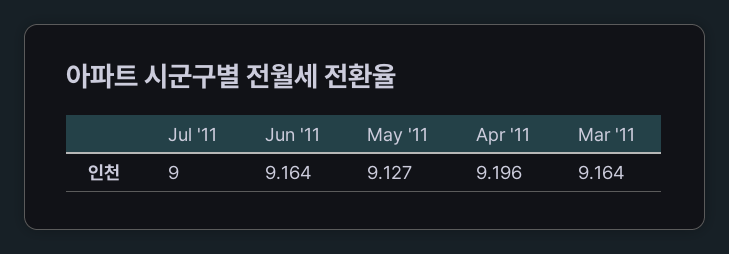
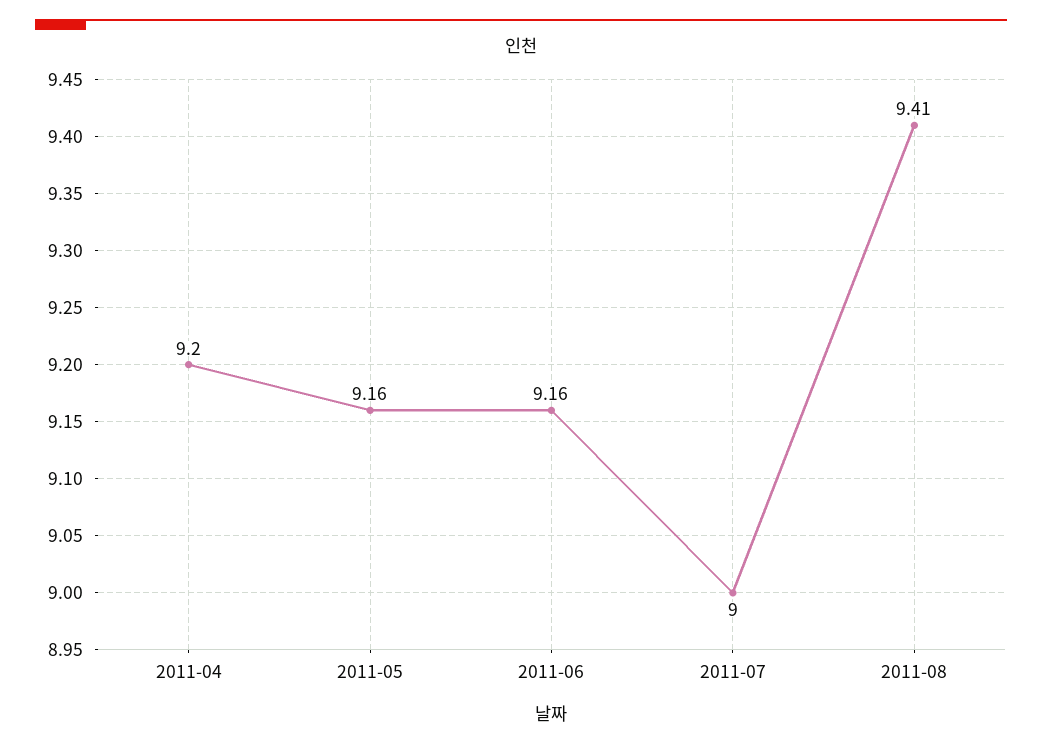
May '11: 9.127 -> 9.16
Mar '11: 9.164 -> none
2011-08: none -> 9.41

